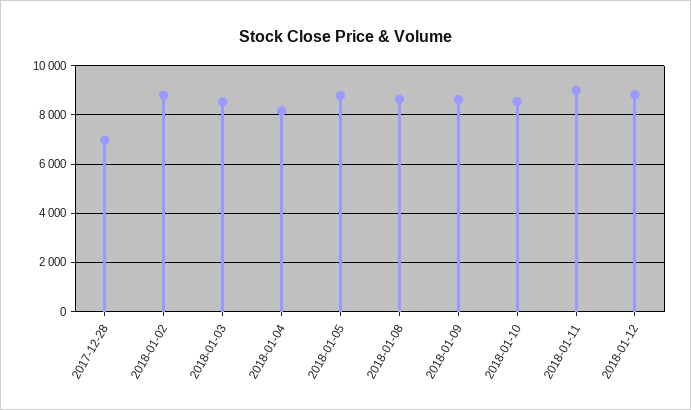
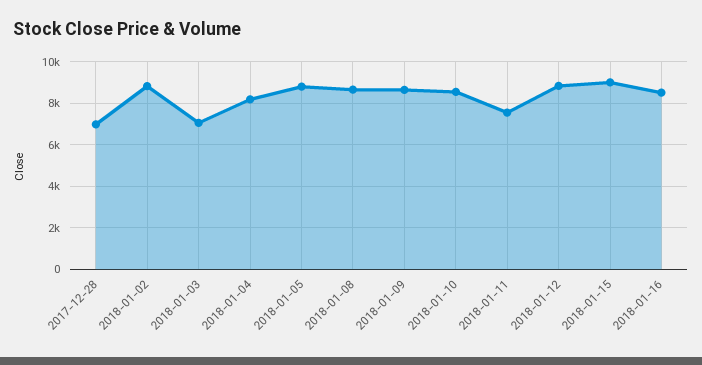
2018-01-03: 8500 -> 7000
2018-01-11: 9000 -> 7500
2018-01-15: none -> 9000
2018-01-16: none -> 8500

